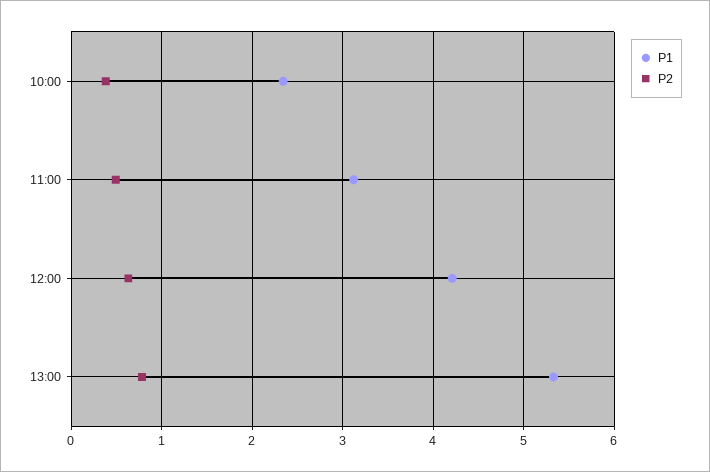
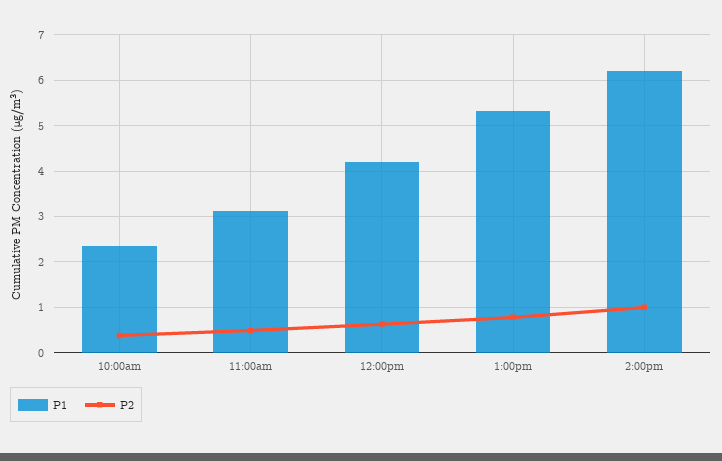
P1, 2:00pm: none -> 6.2
P2, 2:00pm: none -> 1

